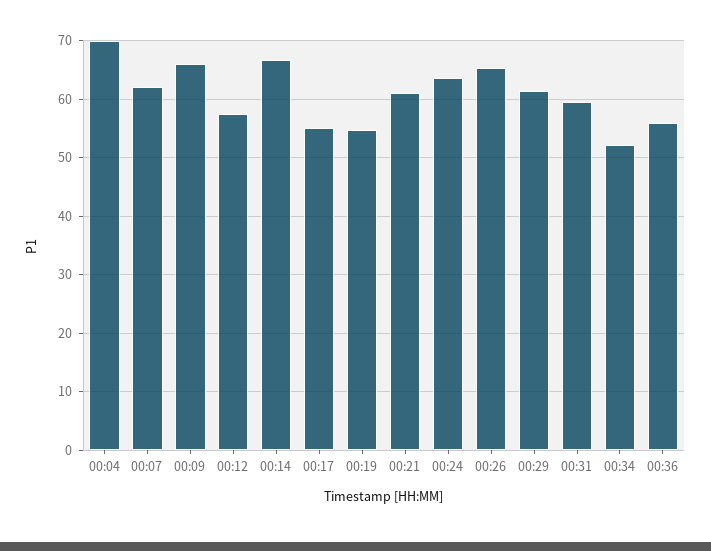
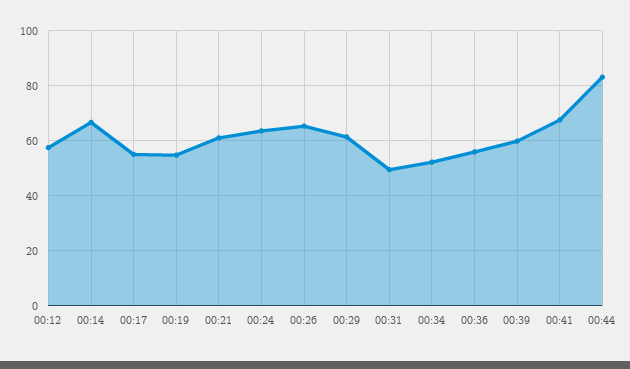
00:04: 70 -> none
00:07: 62 -> none
00:09: 66 -> none
00:31: 60 -> 50
00:39: none -> 60
00:41: none -> 67.5
00:44: none -> 82.5

